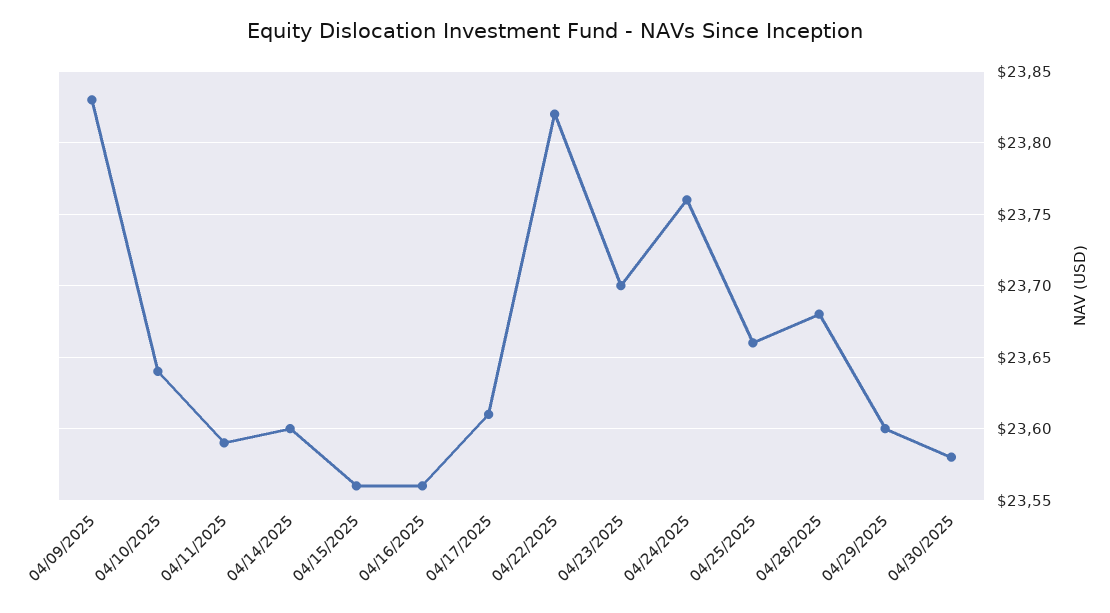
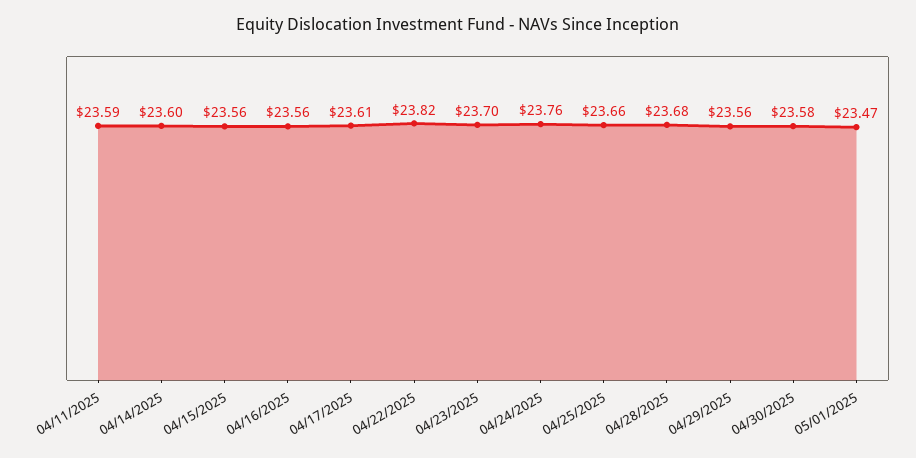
04/09/2025: 23.83 -> none
04/10/2025: 23.64 -> none
04/29/2025: 23.6 -> 23.56
05/01/2025: none -> 23.47

